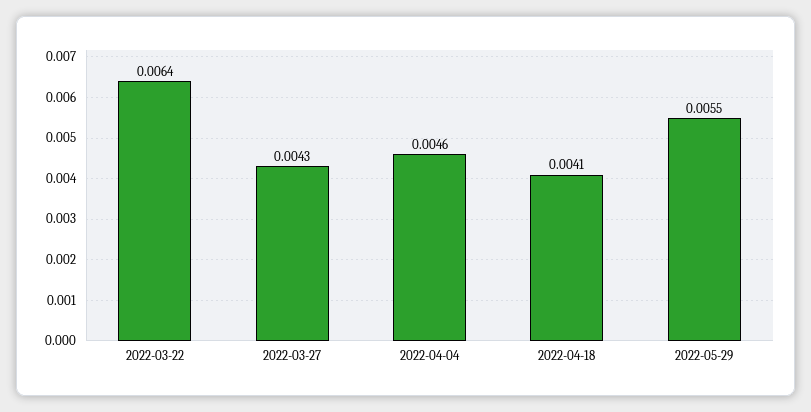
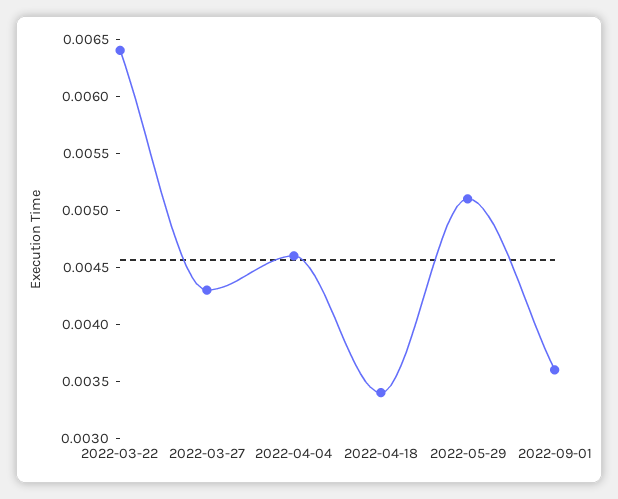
2022-04-18: 0.0041 -> 0.0034
2022-05-29: 0.0055 -> 0.0051
2022-09-01: none -> 0.0036

